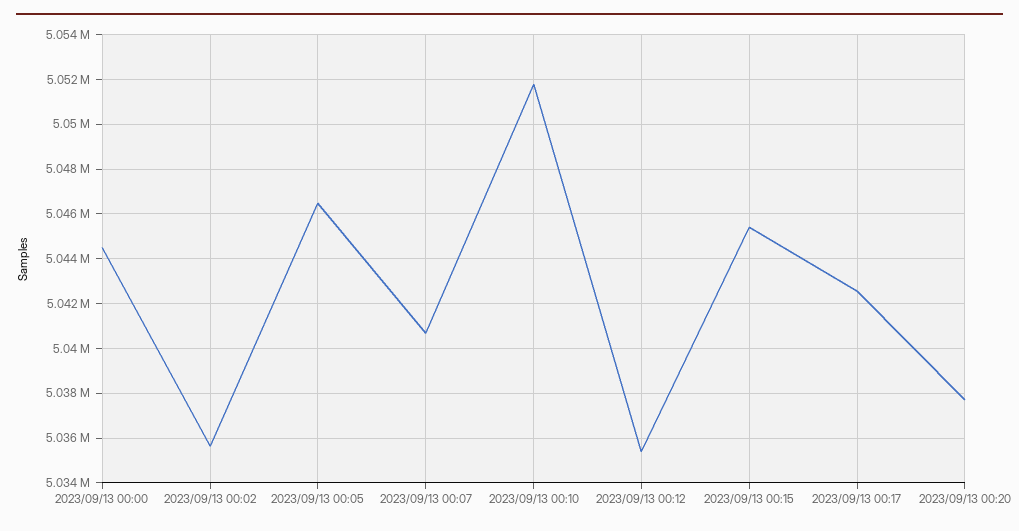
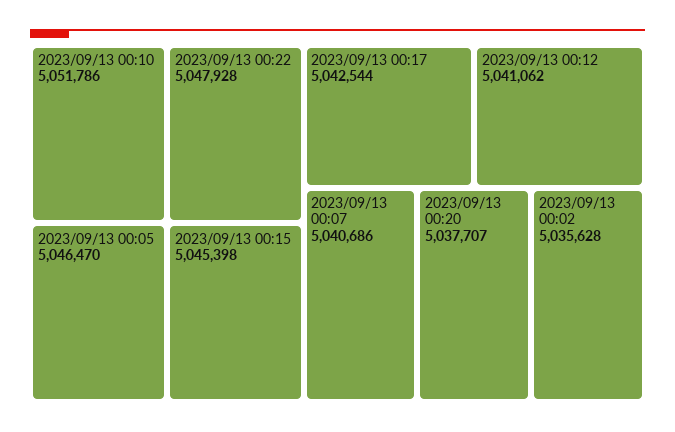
2023/09/13 00:00: 5044500 -> none
2023/09/13 00:12: 5035500 -> 5041062
2023/09/13 00:22: none -> 5047928

